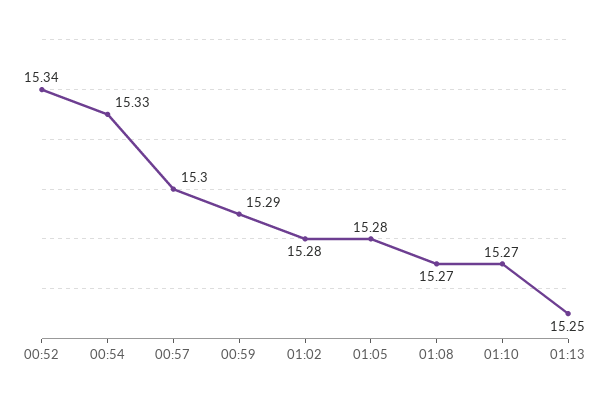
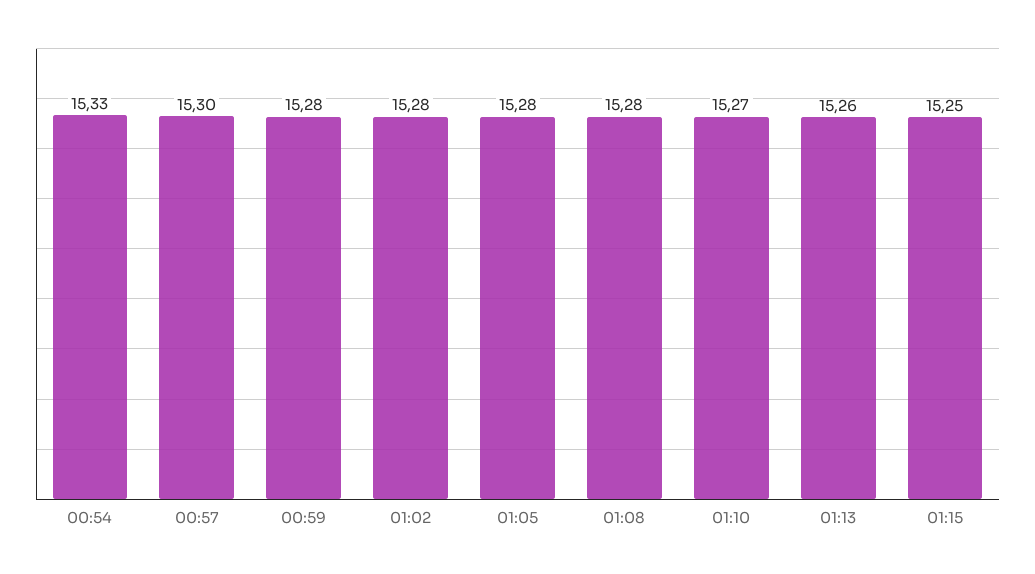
00:52: 15.34 -> none
00:59: 15.29 -> 15.28
01:08: 15.27 -> 15.28
01:13: 15.25 -> 15.26
01:15: none -> 15.25

